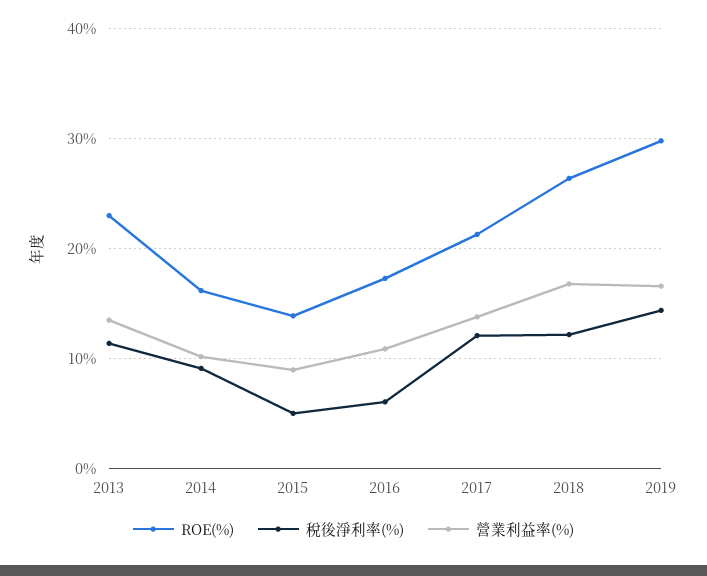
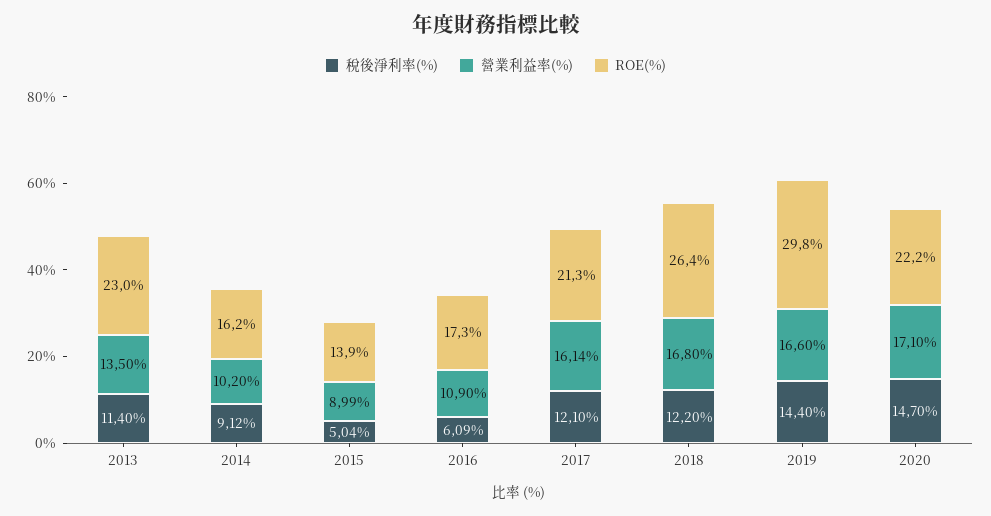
營業利益率(%), 2017: 14 -> 16.14
稅後淨利率(%), 2020: none -> 14.7
營業利益率(%), 2020: none -> 17.1
ROE(%), 2020: none -> 22.2

